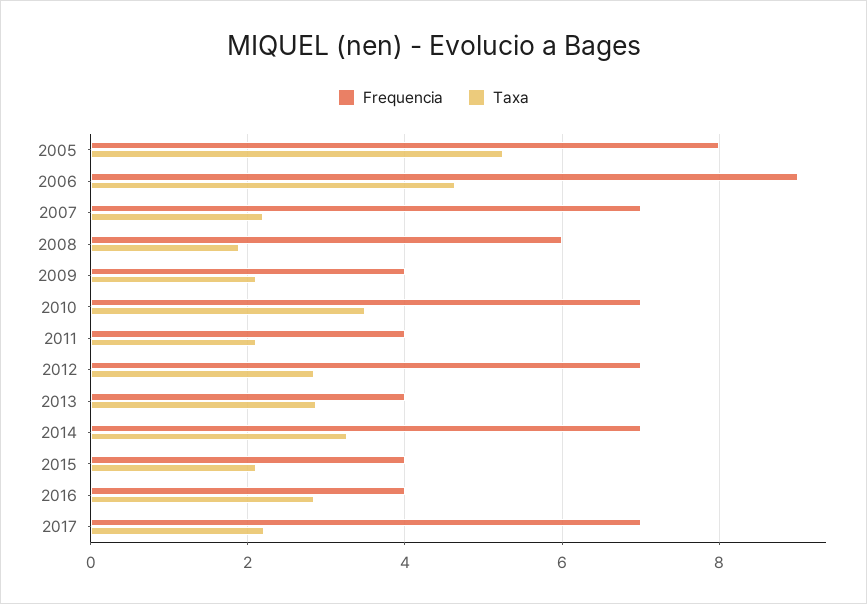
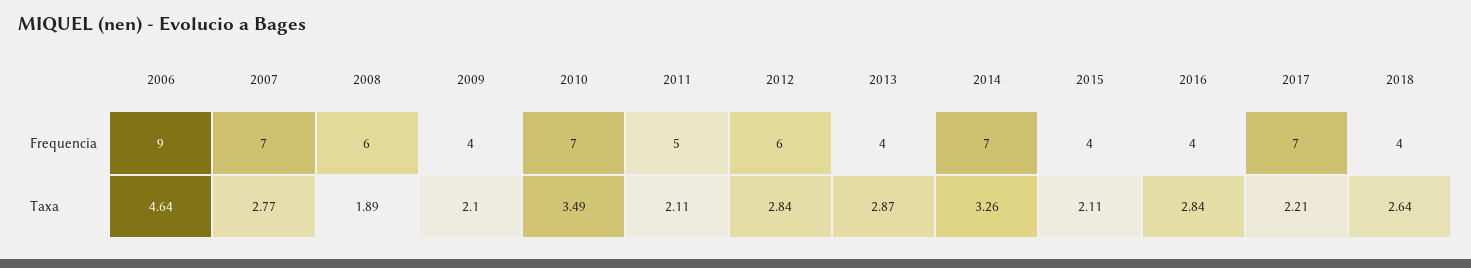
Frequencia, 2005: 8 -> none
Taxa, 2005: 5.2 -> none
Taxa, 2007: 2.2 -> 2.77
Frequencia, 2011: 4 -> 5
Frequencia, 2012: 7 -> 6
Frequencia, 2018: none -> 4
Taxa, 2018: none -> 2.64

